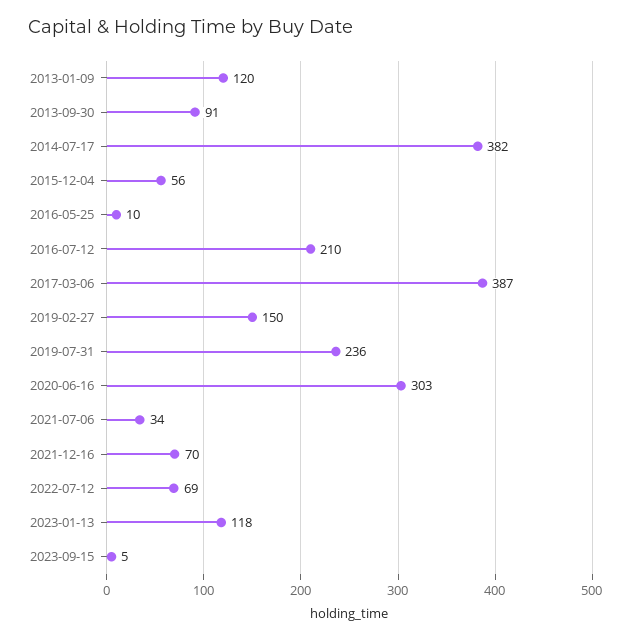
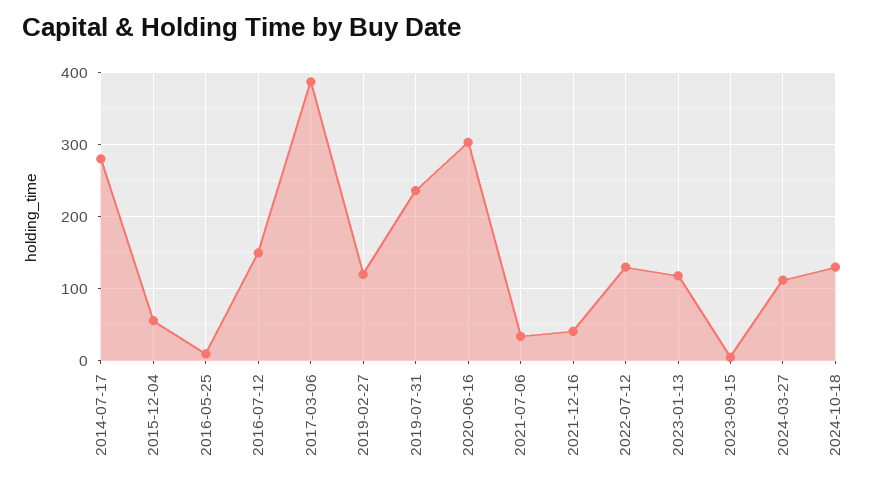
2013-01-09: 120 -> none
2013-09-30: 91 -> none
2014-07-17: 382 -> 280
2016-07-12: 210 -> 150
2019-02-27: 150 -> 120
2021-12-16: 70 -> 40
2022-07-12: 69 -> 130
2024-03-27: none -> 110
2024-10-18: none -> 130

